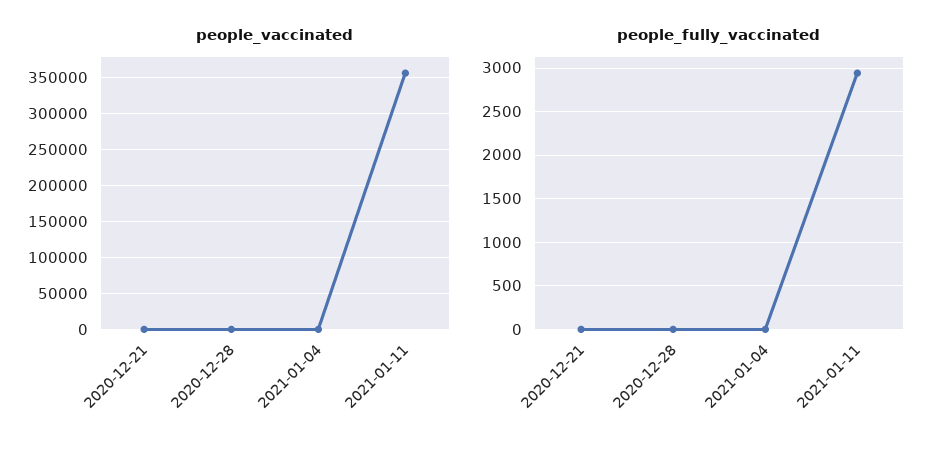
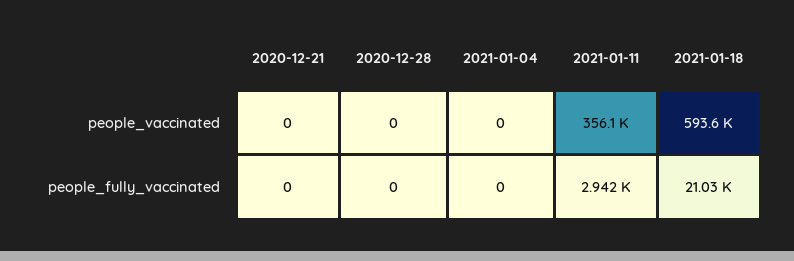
people_vaccinated, 2021-01-18: none -> 593600
people_fully_vaccinated, 2021-01-18: none -> 21030

